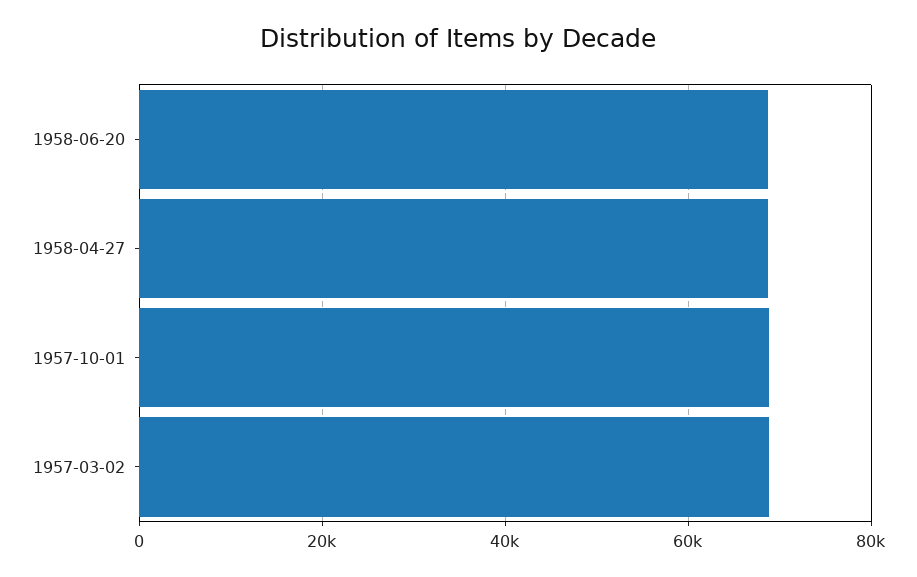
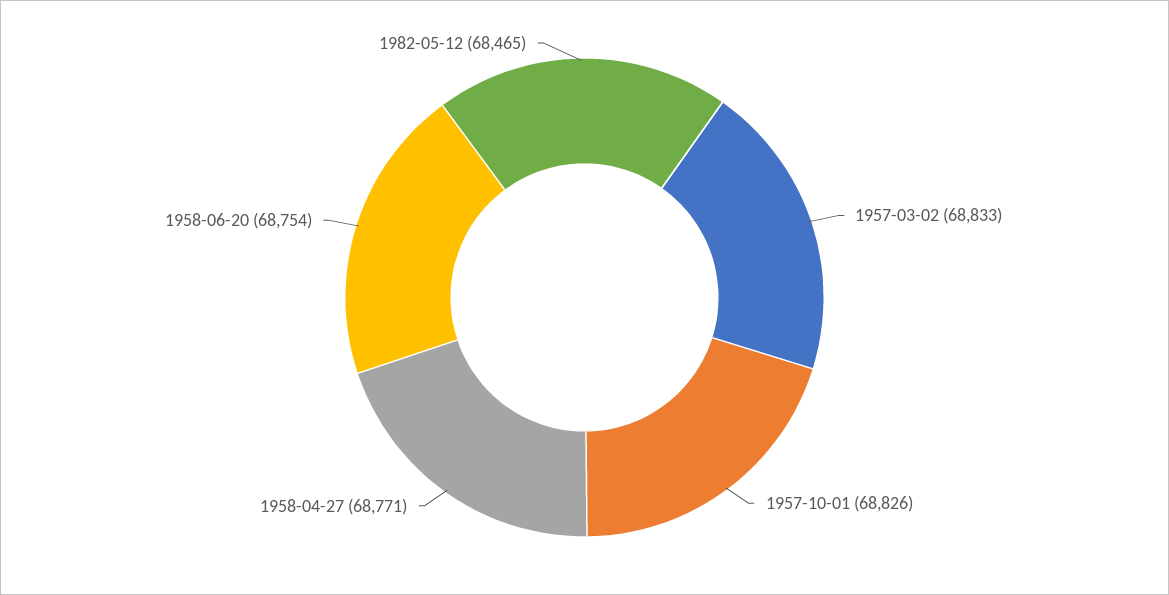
1982-05-12: none -> 68465

